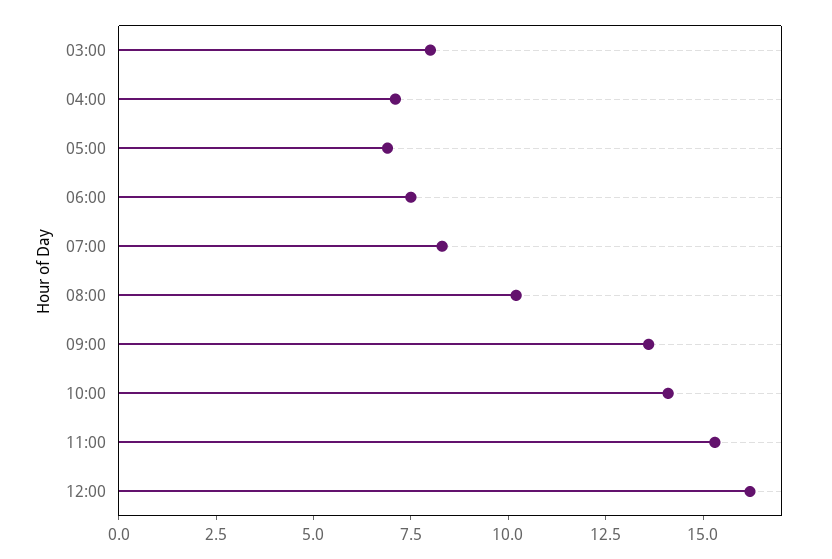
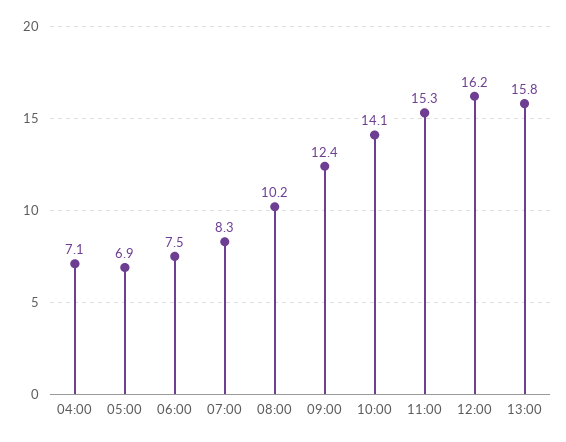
03:00: 8 -> none
09:00: 13.5 -> 12.4
13:00: none -> 15.8

